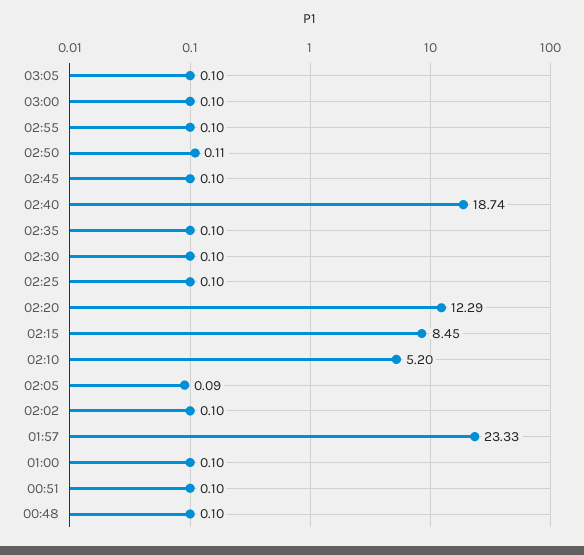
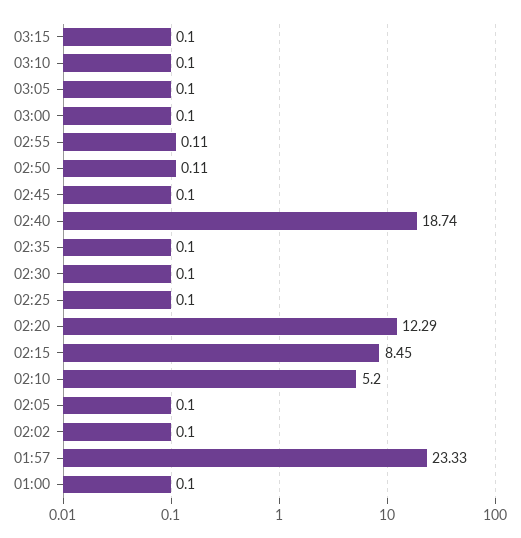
02:55: 0.1 -> 0.11
02:05: 0.09 -> 0.1
00:51: 0.1 -> none
00:48: 0.1 -> none
03:15: none -> 0.1
03:10: none -> 0.1

